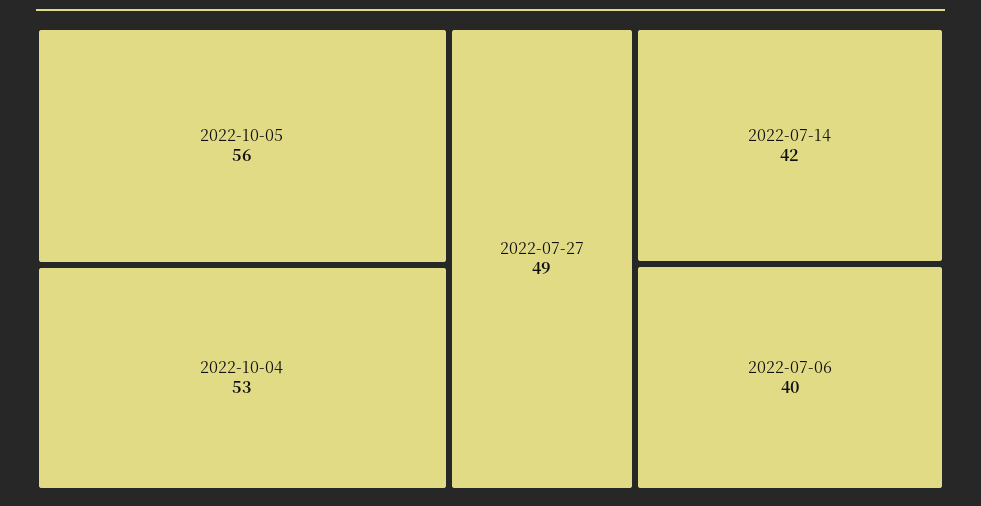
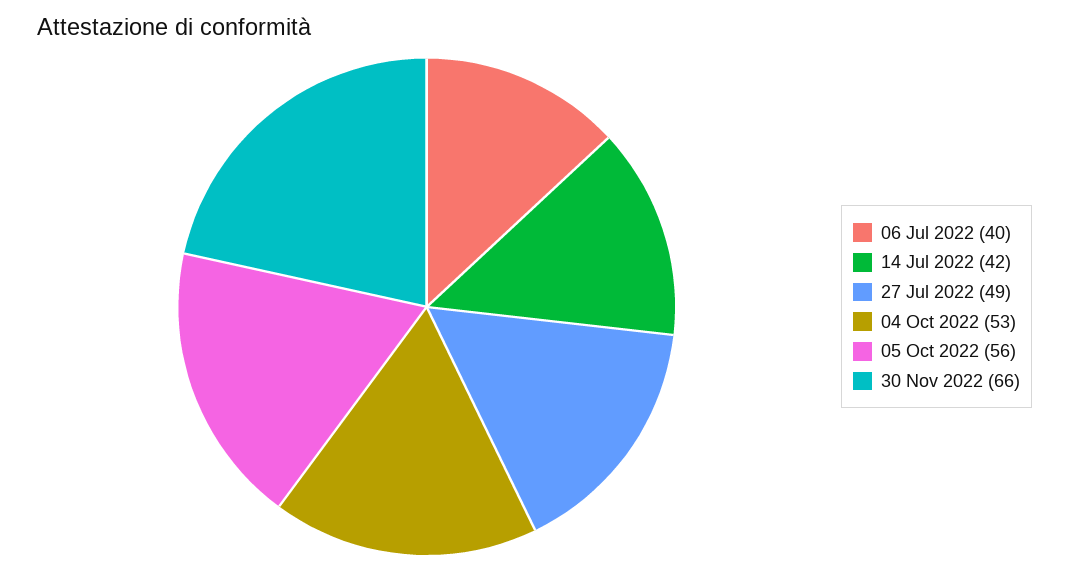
30 Nov 2022: none -> 66

